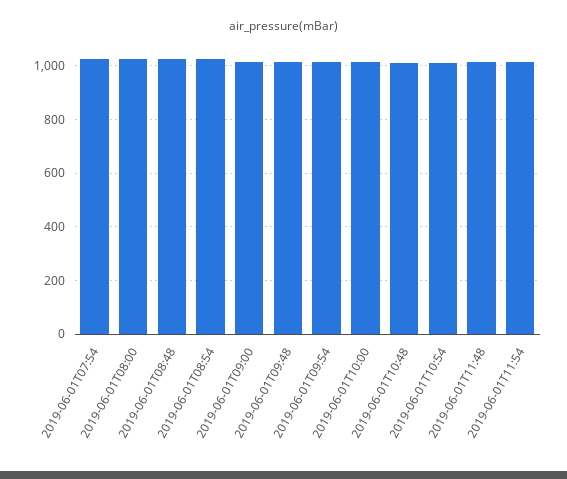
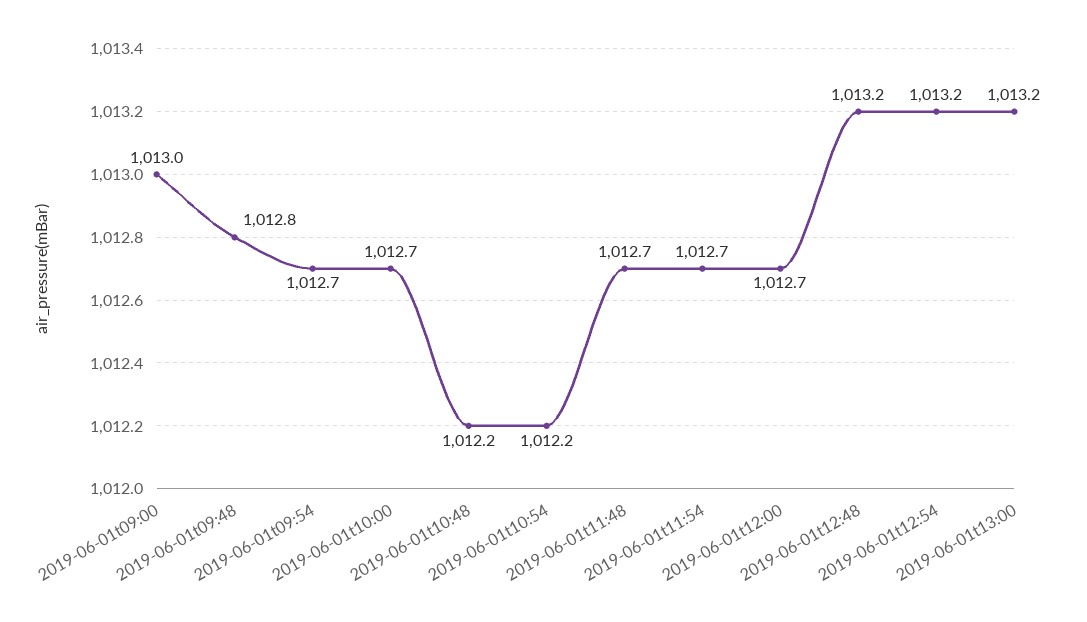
2019-06-01T07:54: 1025 -> none
2019-06-01T08:00: 1025 -> none
2019-06-01T08:48: 1025 -> none
2019-06-01T08:54: 1025 -> none
2019-06-01t12:00: none -> 1012.7
2019-06-01t12:48: none -> 1013.2
2019-06-01t12:54: none -> 1013.2
2019-06-01t13:00: none -> 1013.2

